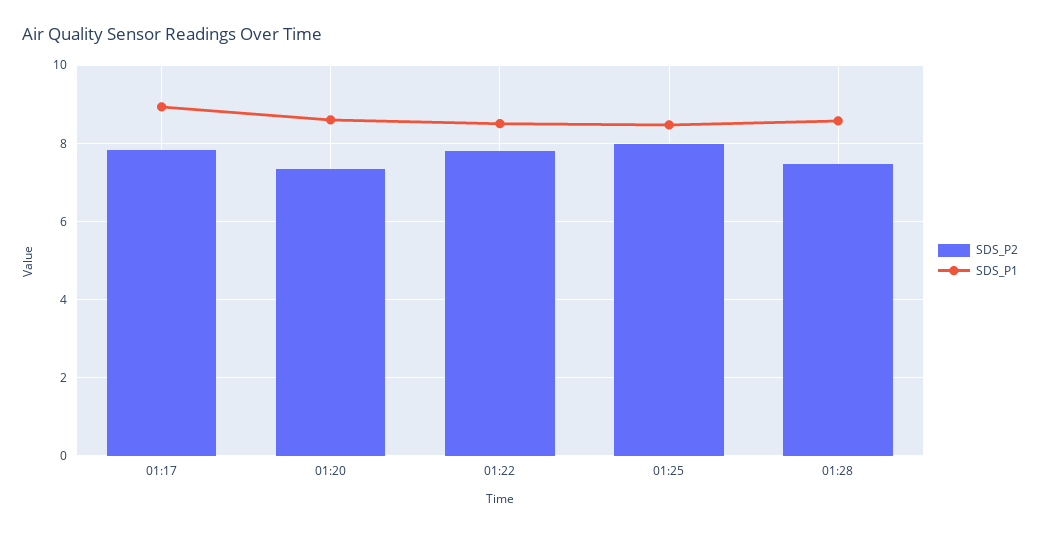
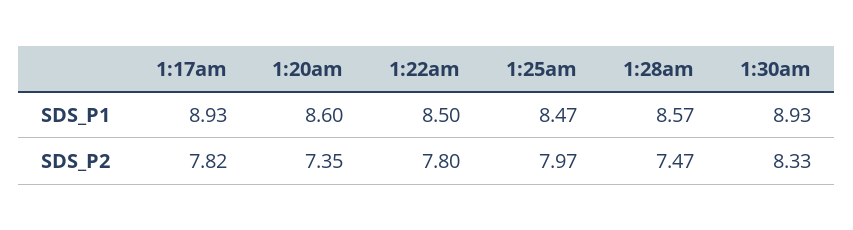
SDS_P1, 1:30am: none -> 8.93
SDS_P2, 1:30am: none -> 8.33

